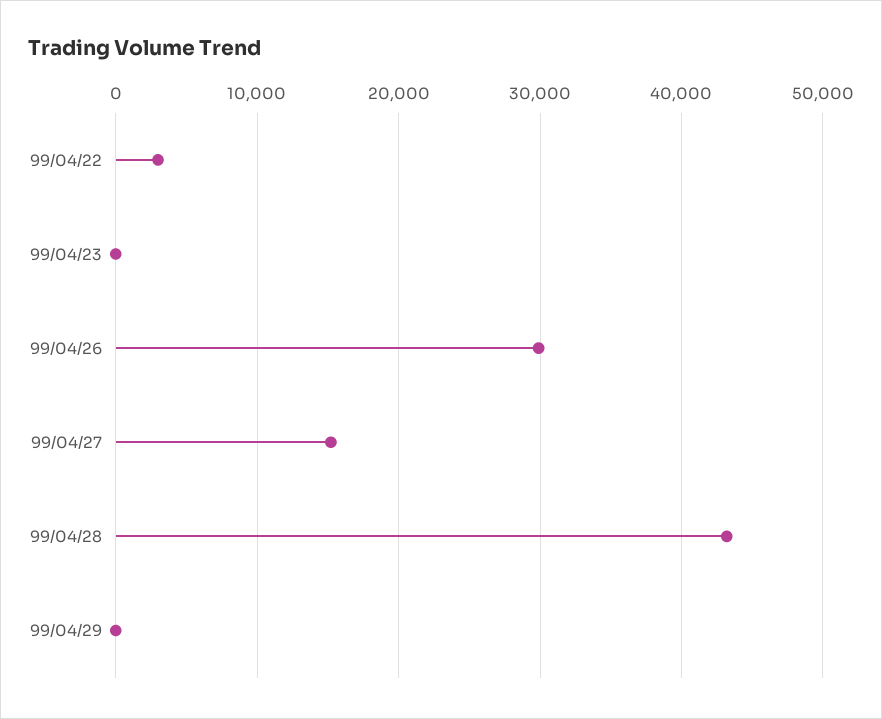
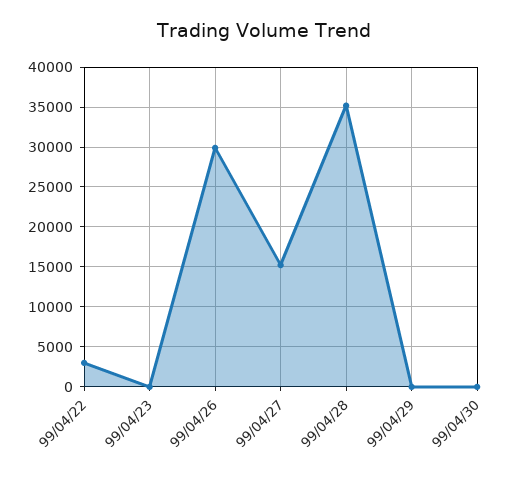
99/04/28: 43000 -> 35000
99/04/30: none -> 0

